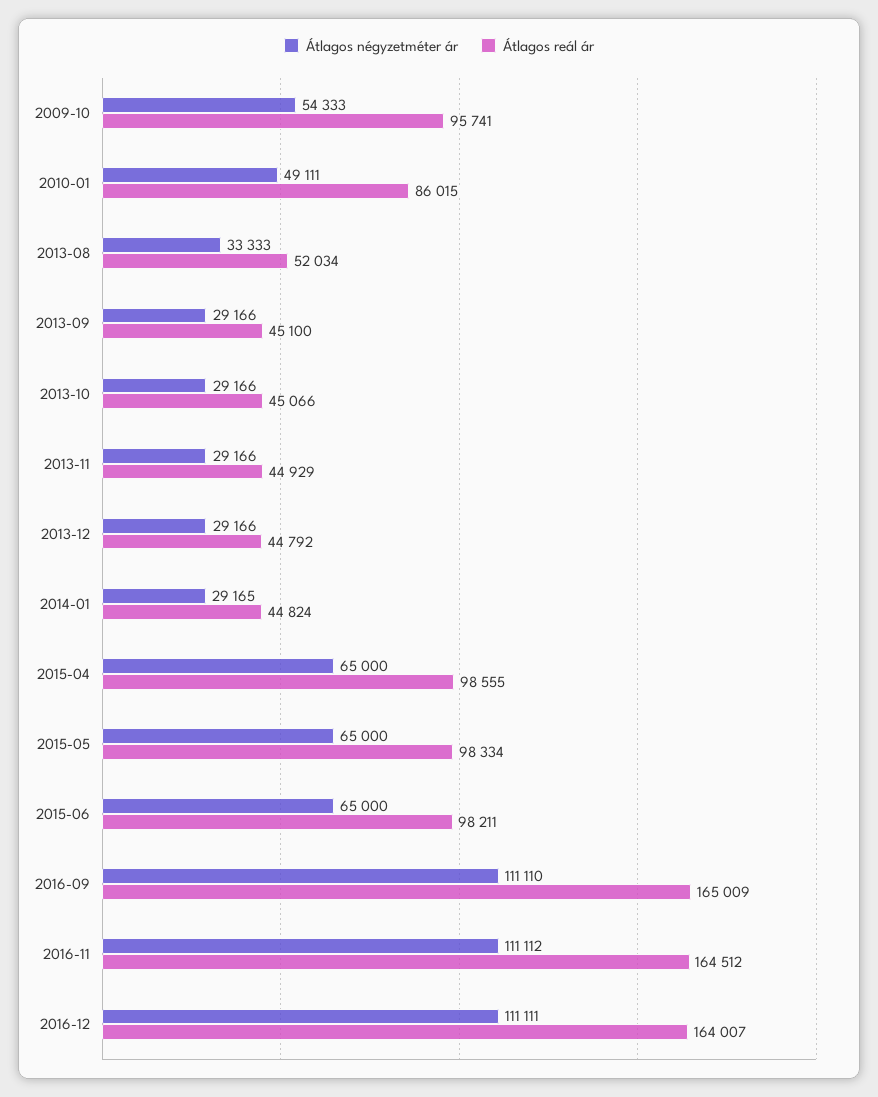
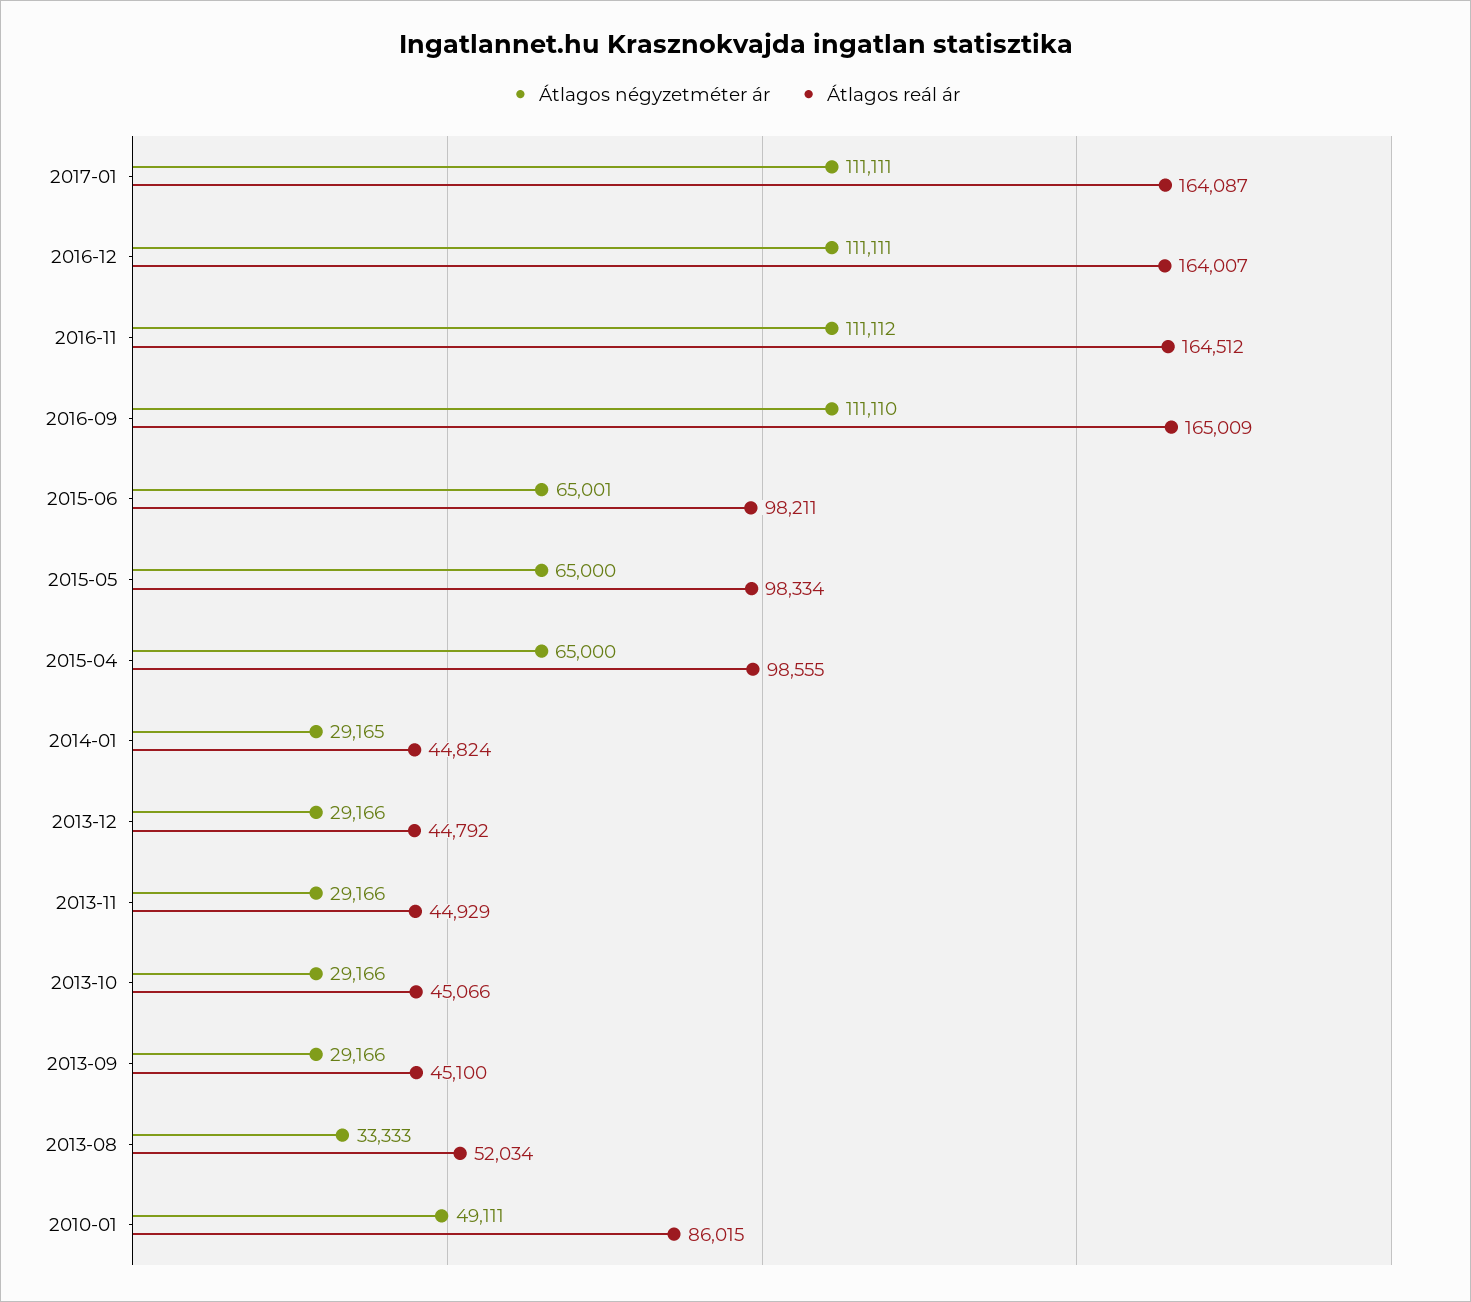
Átlagos négyzetméter ár, 2009-10: 54333 -> none
Átlagos reál ár, 2009-10: 95741 -> none
Átlagos négyzetméter ár, 2015-06: 65000 -> 65001
Átlagos négyzetméter ár, 2017-01: none -> 111111
Átlagos reál ár, 2017-01: none -> 164087

